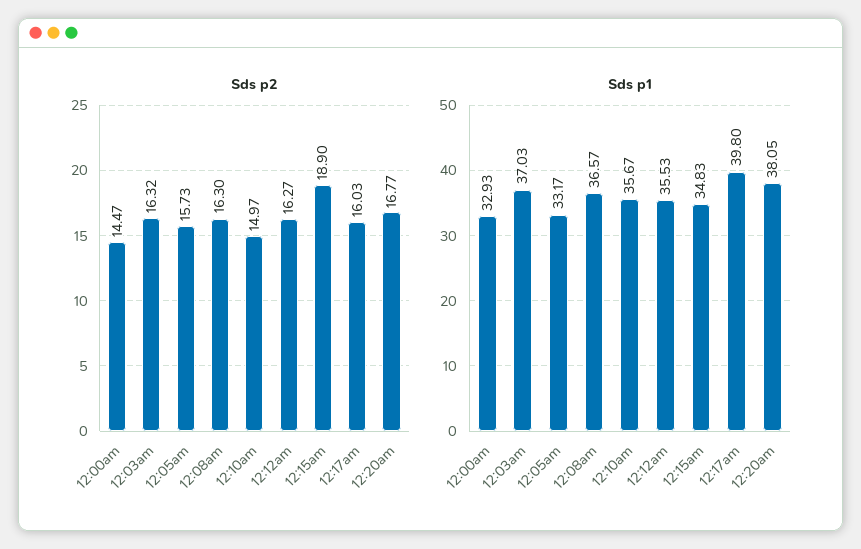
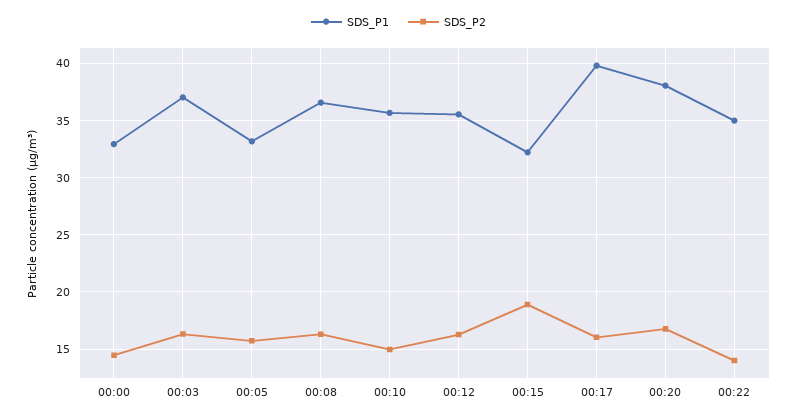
Sds p1, 12:15am: 34.83 -> 32
Sds p1, 00:22: none -> 35
Sds p2, 00:22: none -> 14

